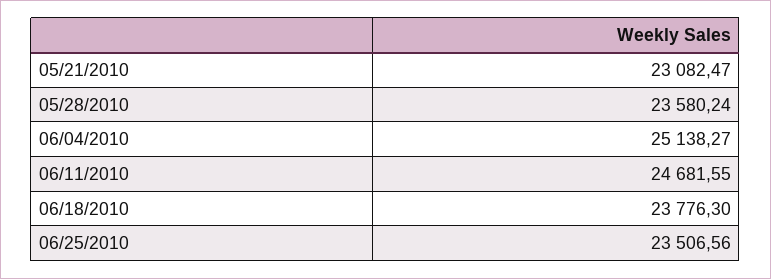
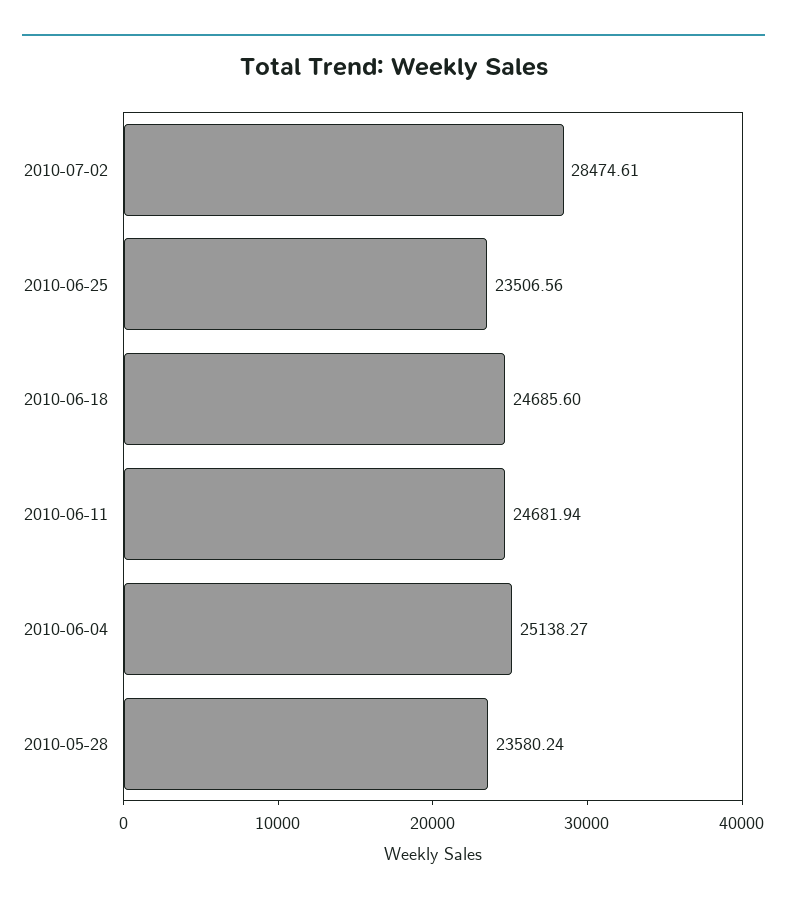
05/21/2010: 23082.47 -> none
06/11/2010: 24681.55 -> 24681.94
06/18/2010: 23776.3 -> 24685.6
2010-07-02: none -> 28474.61

